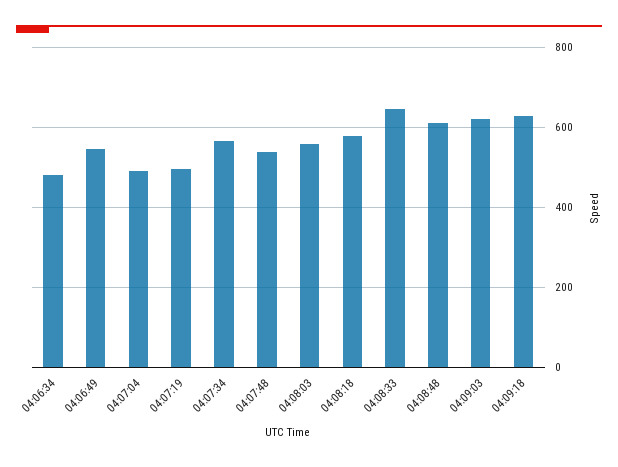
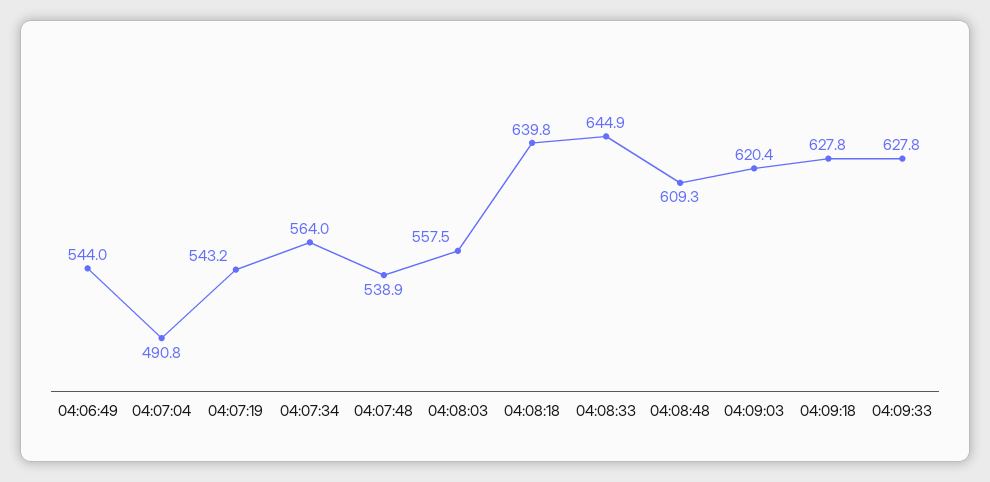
04:06:34: 480 -> none
04:07:19: 500 -> 543.2
04:08:18: 580 -> 639.8
04:09:33: none -> 627.8

